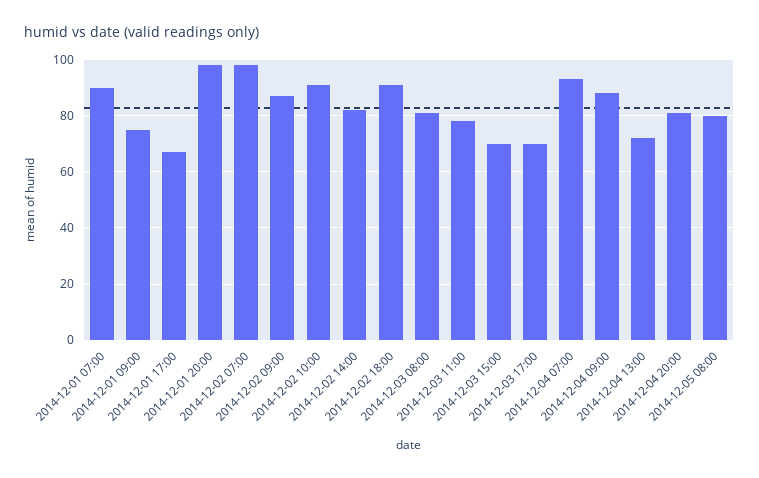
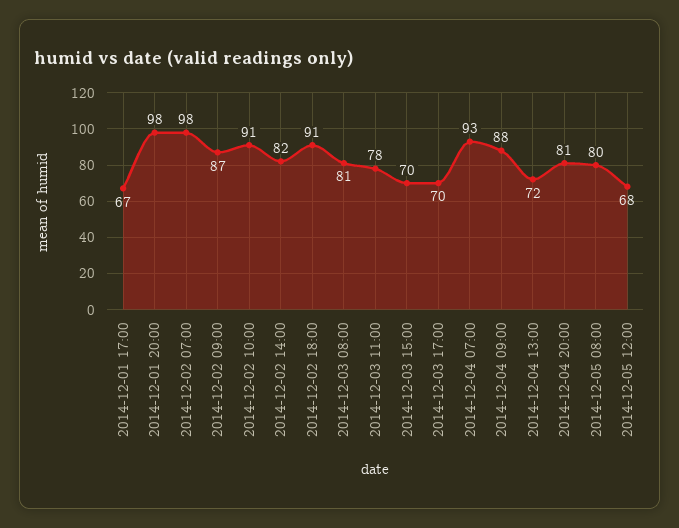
2014-12-01 07:00: 90 -> none
2014-12-01 09:00: 75 -> none
2014-12-05 12:00: none -> 68

